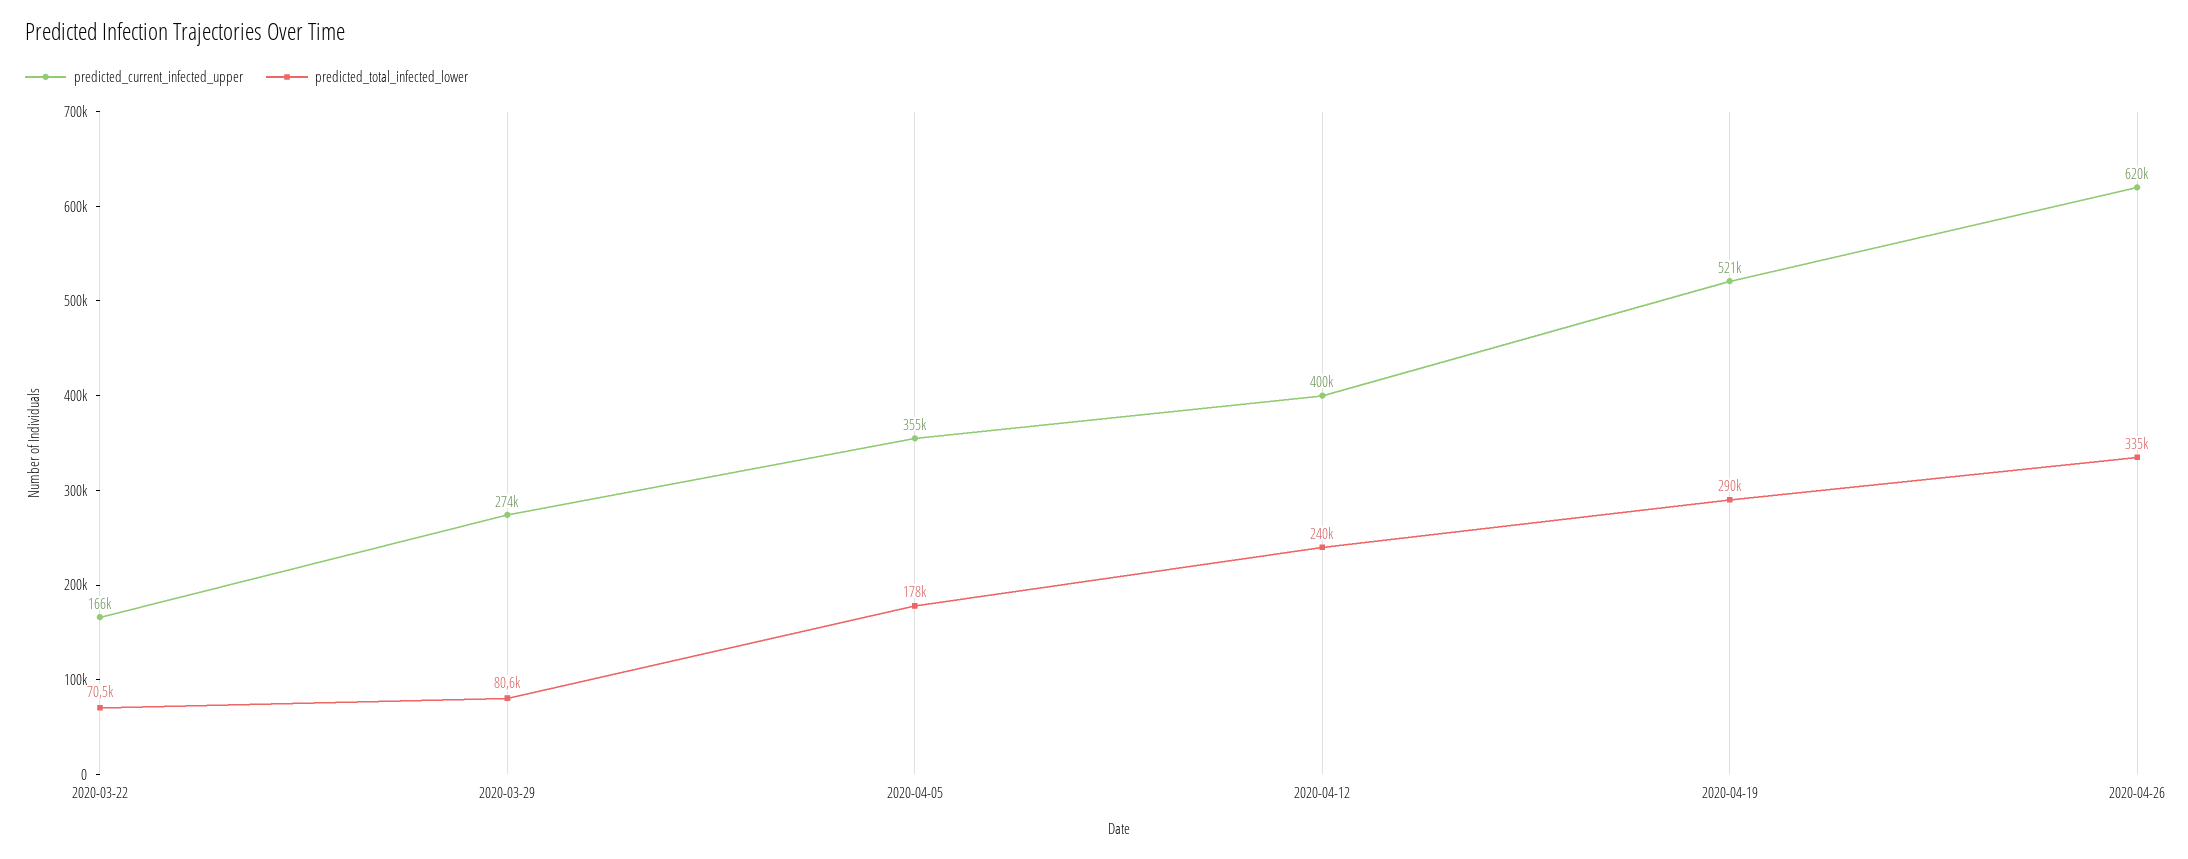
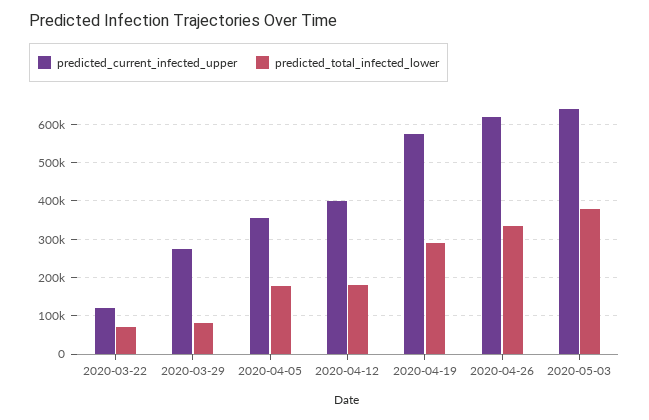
predicted_current_infected_upper, 2020-03-22: 166000 -> 120000
predicted_total_infected_lower, 2020-04-12: 240000 -> 180000
predicted_current_infected_upper, 2020-04-19: 521000 -> 580000
predicted_current_infected_upper, 2020-05-03: none -> 640000
predicted_total_infected_lower, 2020-05-03: none -> 380000

